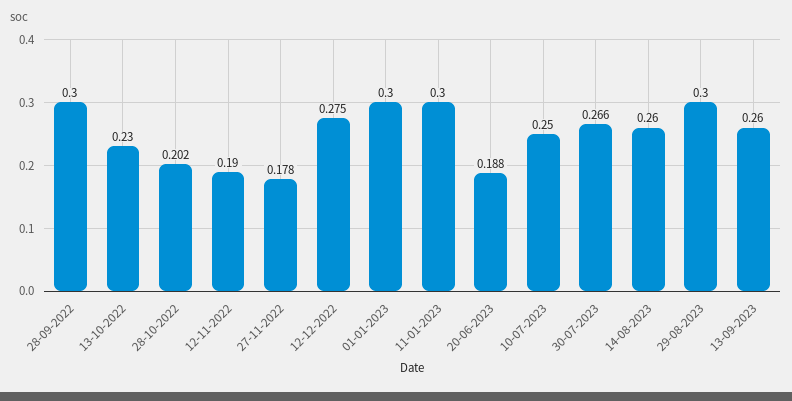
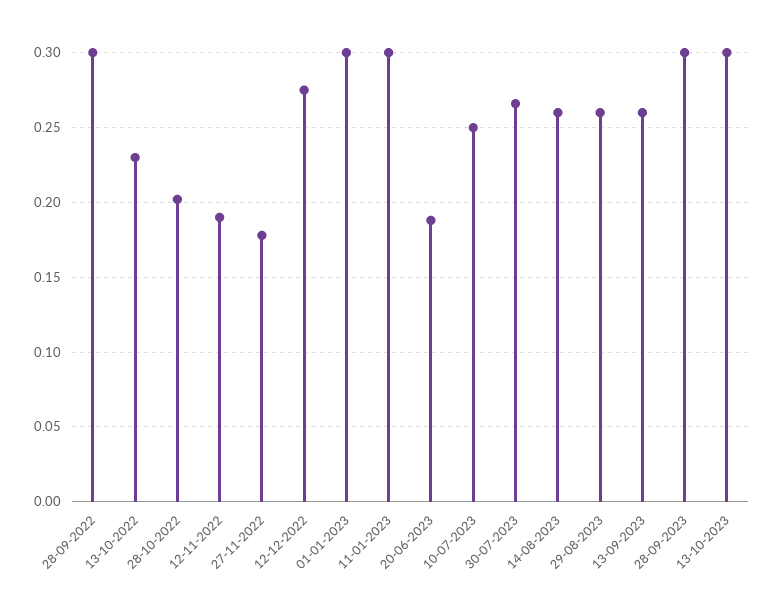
29-08-2023: 0.3 -> 0.26
28-09-2023: none -> 0.3
13-10-2023: none -> 0.3

